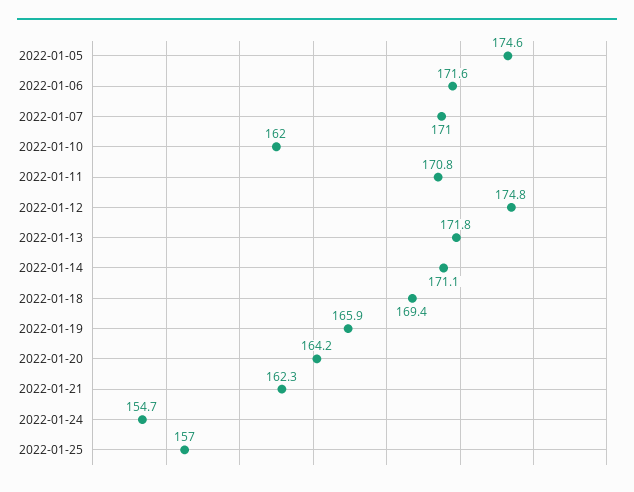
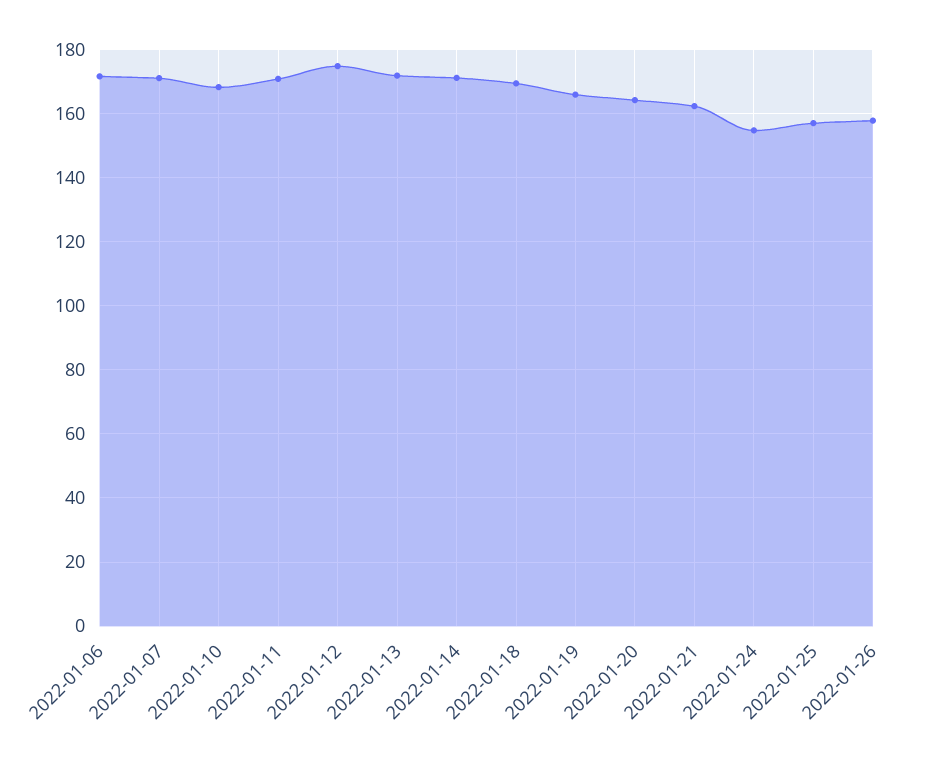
2022-01-05: 174.6 -> none
2022-01-10: 162 -> 168
2022-01-26: none -> 158

